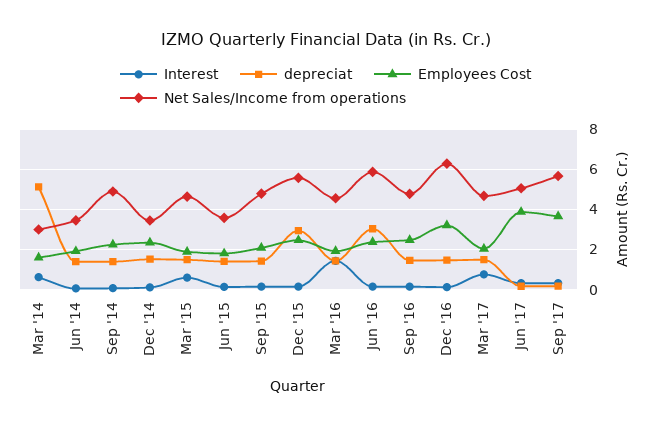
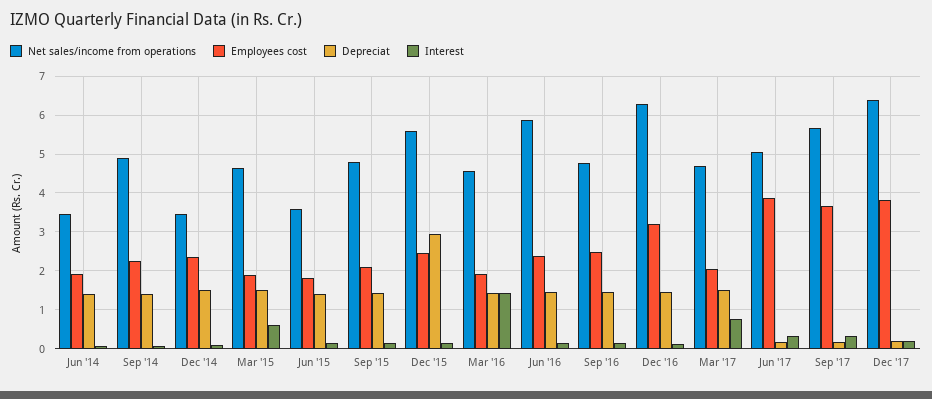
Interest, Mar '14: 0.5 -> none
depreciat, Mar '14: 5 -> none
Employees Cost, Mar '14: 1.5 -> none
Net Sales/Income from operations, Mar '14: 3 -> none
depreciat, Jun '16: 3 -> 1.4
Net Sales/Income from operations, Dec '17: none -> 6.4
Employees Cost, Dec '17: none -> 3.8
depreciat, Dec '17: none -> 0.2
Interest, Dec '17: none -> 0.2

